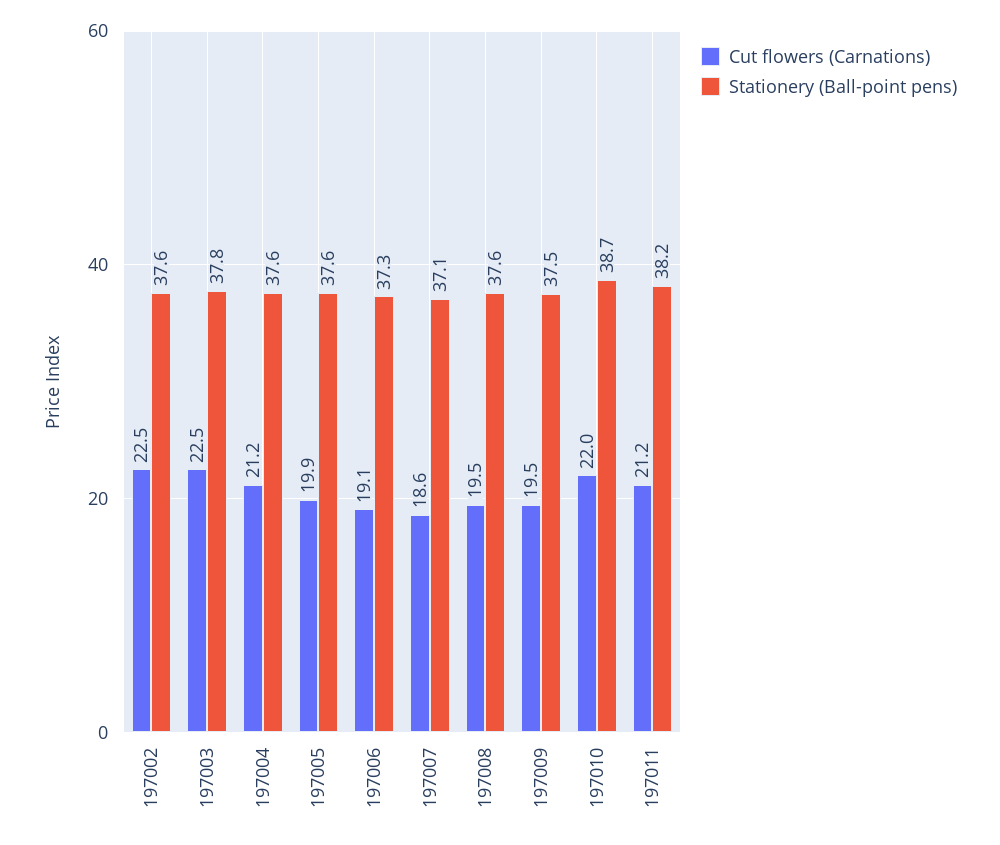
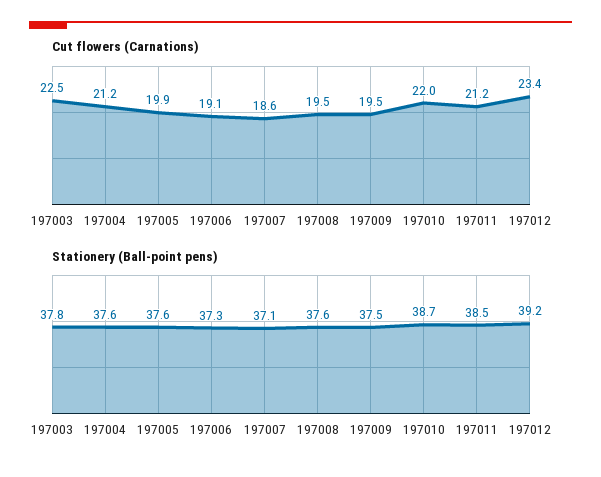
Cut flowers (Carnations), 197002: 22.5 -> none
Stationery (Ball-point pens), 197002: 37.6 -> none
Stationery (Ball-point pens), 197011: 38.2 -> 38.5
Cut flowers (Carnations), 197012: none -> 23.4
Stationery (Ball-point pens), 197012: none -> 39.2

